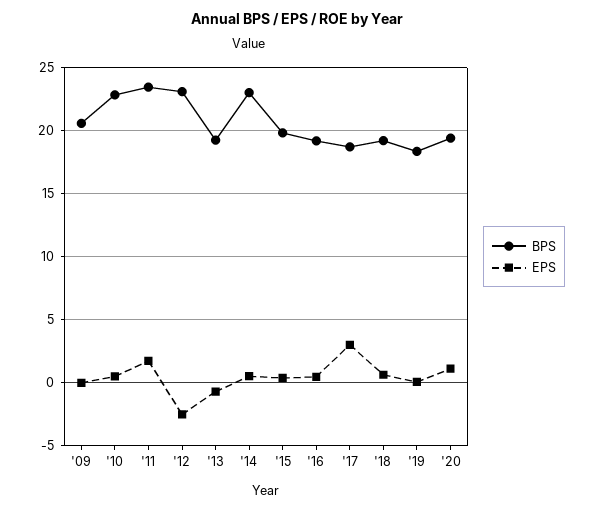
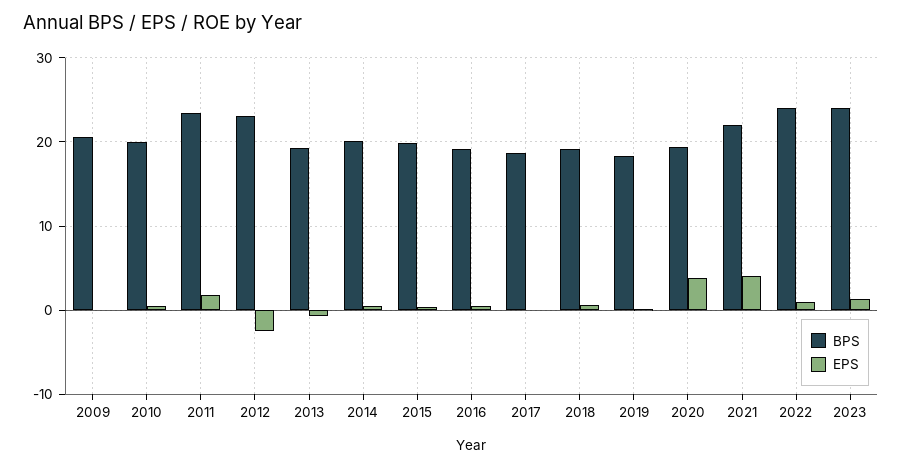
BPS, '10: 23 -> 20
BPS, '14: 23 -> 20
EPS, '17: 3 -> 0
EPS, '20: 1 -> 4
BPS, 2021: none -> 22
EPS, 2021: none -> 4
BPS, 2022: none -> 24
EPS, 2022: none -> 1
BPS, 2023: none -> 24
EPS, 2023: none -> 1

